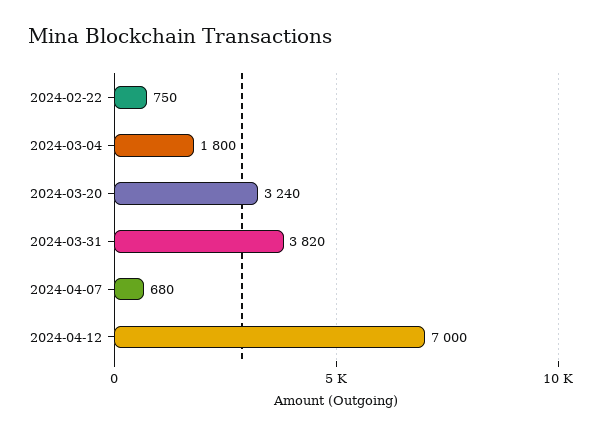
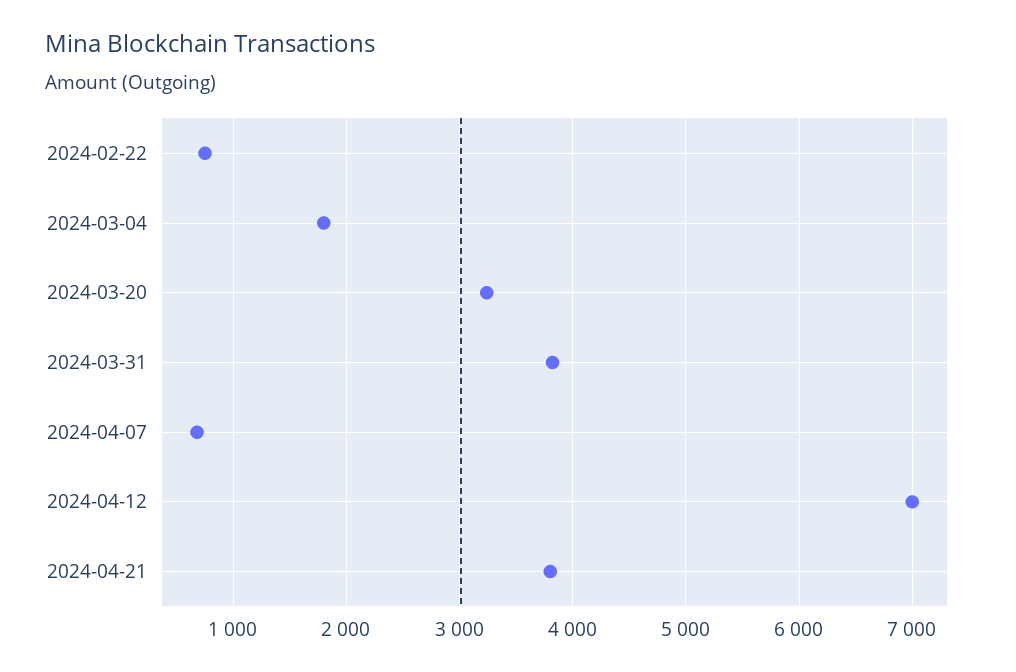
2024-04-21: none -> 3800

